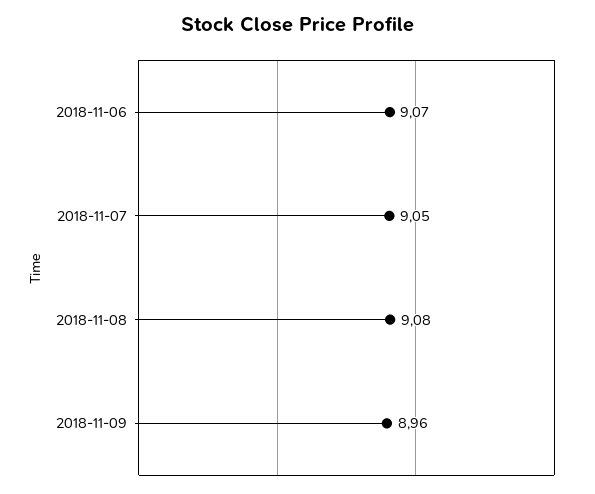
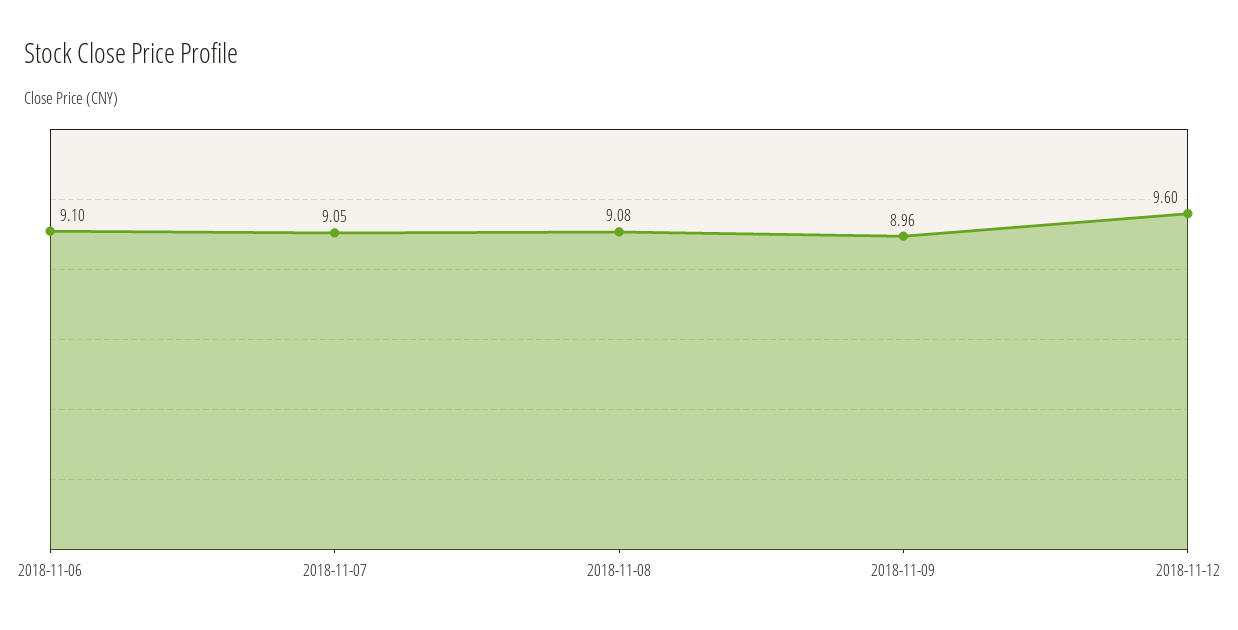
2018-11-06: 9.07 -> 9.1
2018-11-12: none -> 9.6

